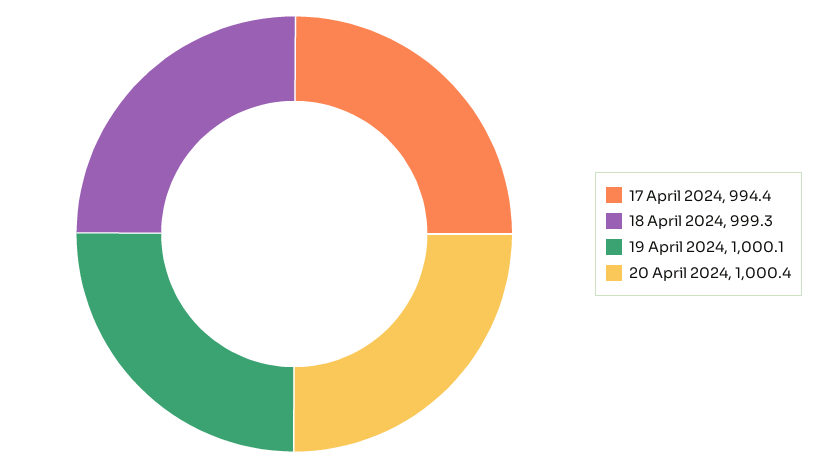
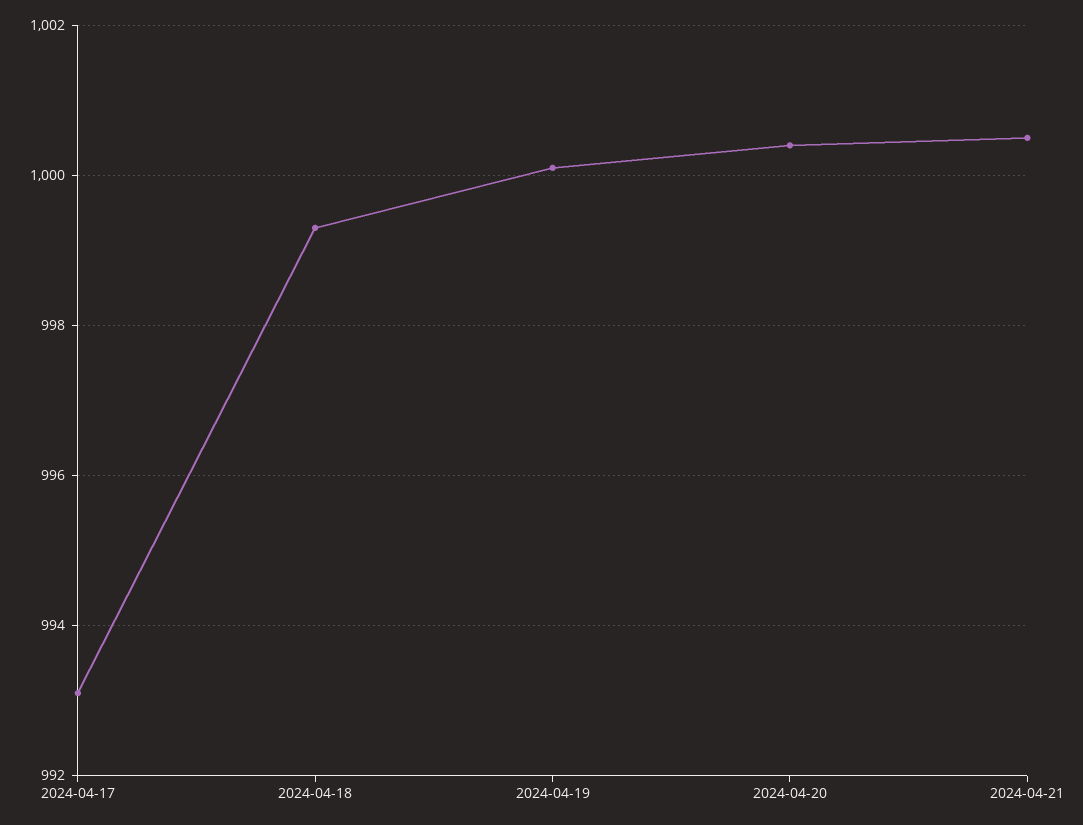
17 April 2024: 994.4 -> 993
2024-04-21: none -> 1000.5

